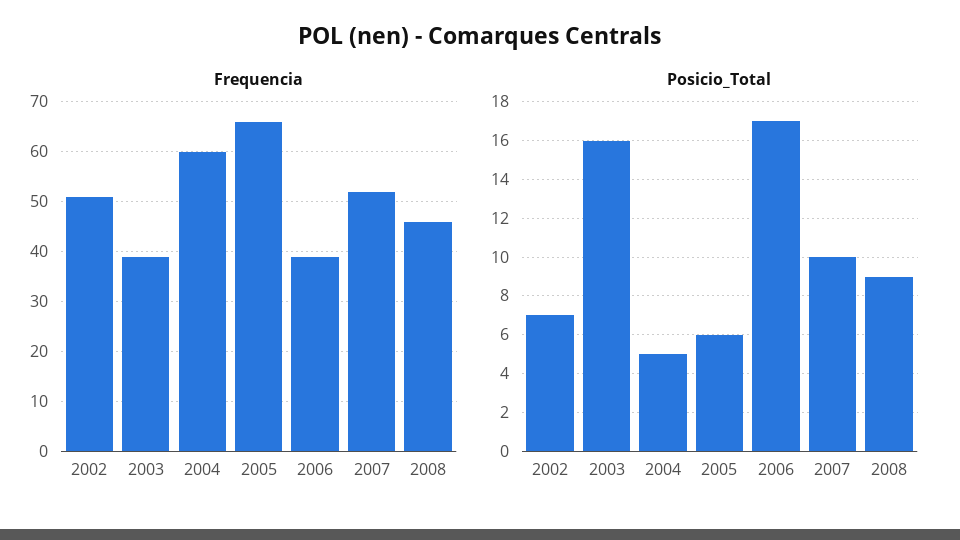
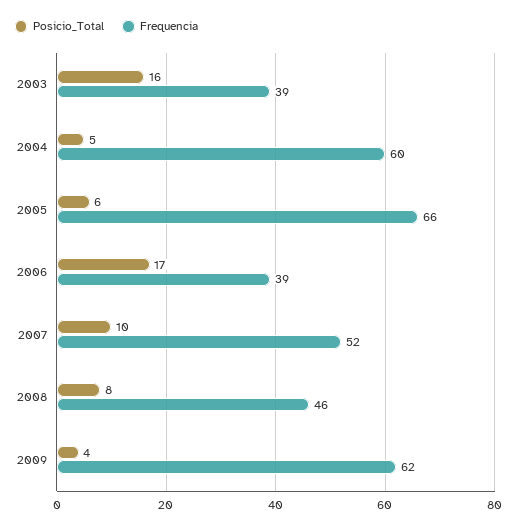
Frequencia, 2002: 50 -> none
Posicio_Total, 2002: 7 -> none
Posicio_Total, 2008: 9 -> 8
Posicio_Total, 2009: none -> 4
Frequencia, 2009: none -> 62

